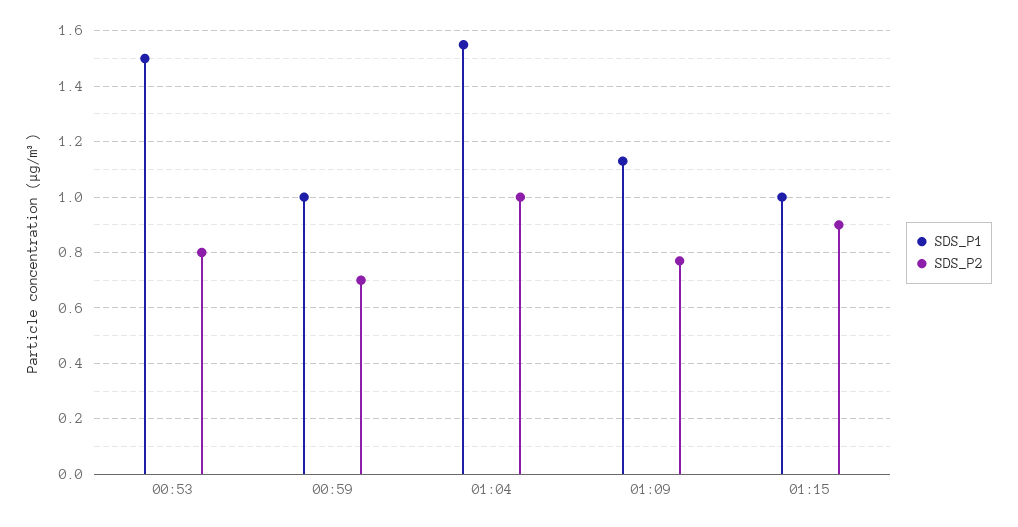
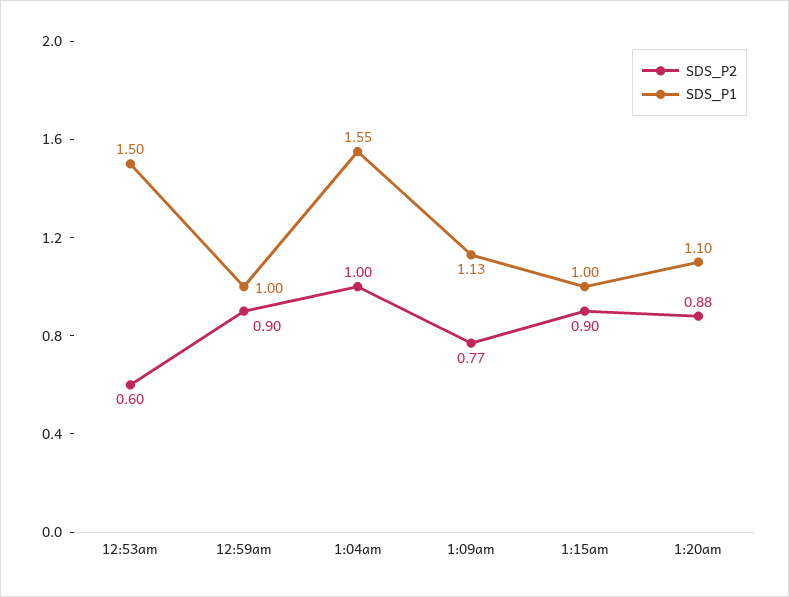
SDS_P2, 00:53: 0.8 -> 0.6
SDS_P2, 00:59: 0.7 -> 0.9
SDS_P2, 1:20am: none -> 0.88
SDS_P1, 1:20am: none -> 1.1

